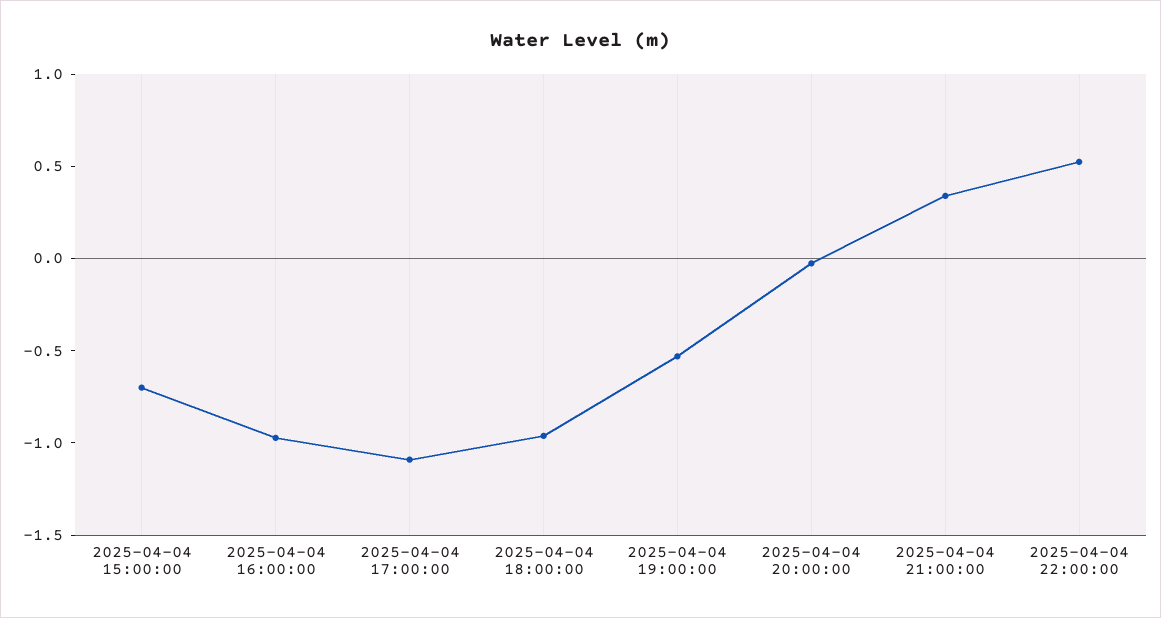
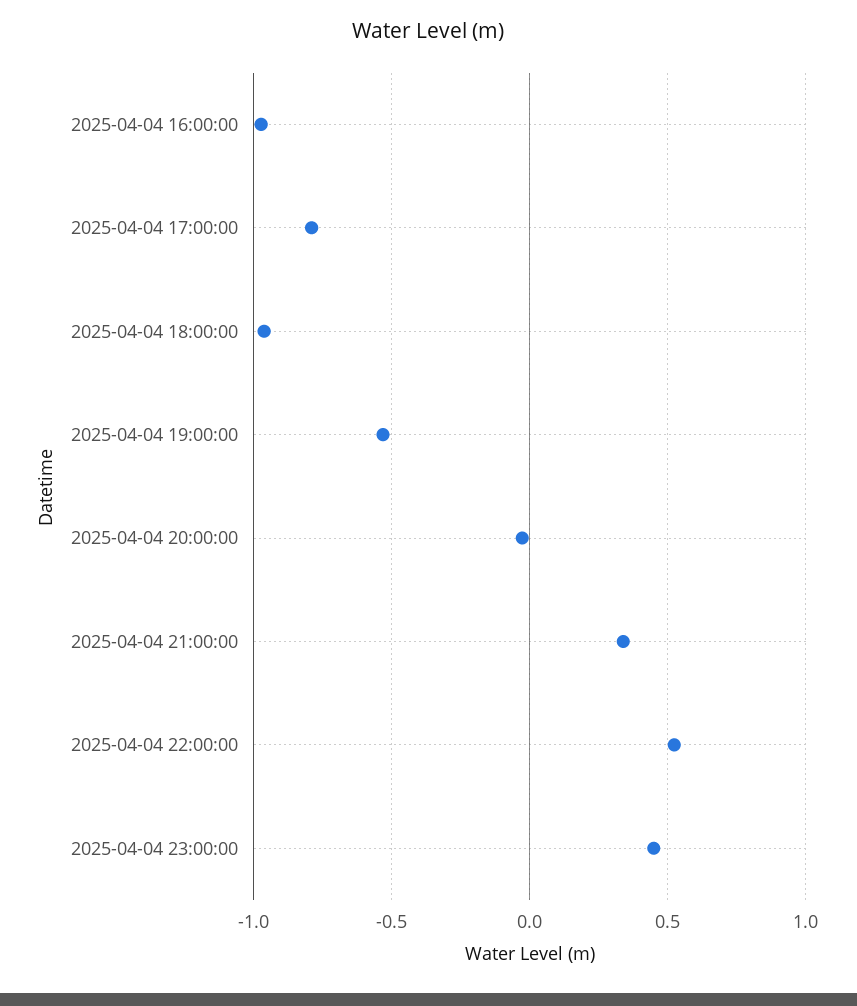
2025-04-04 15:00:00: -0.7 -> none
2025-04-04 17:00:00: -1.1 -> -0.8
2025-04-04 23:00:00: none -> 0.45

